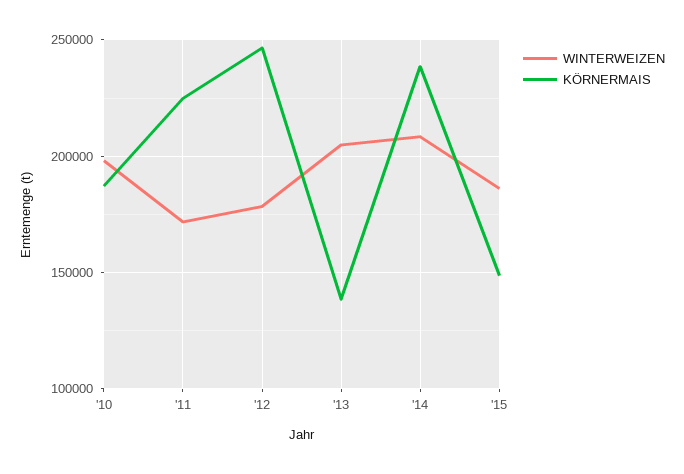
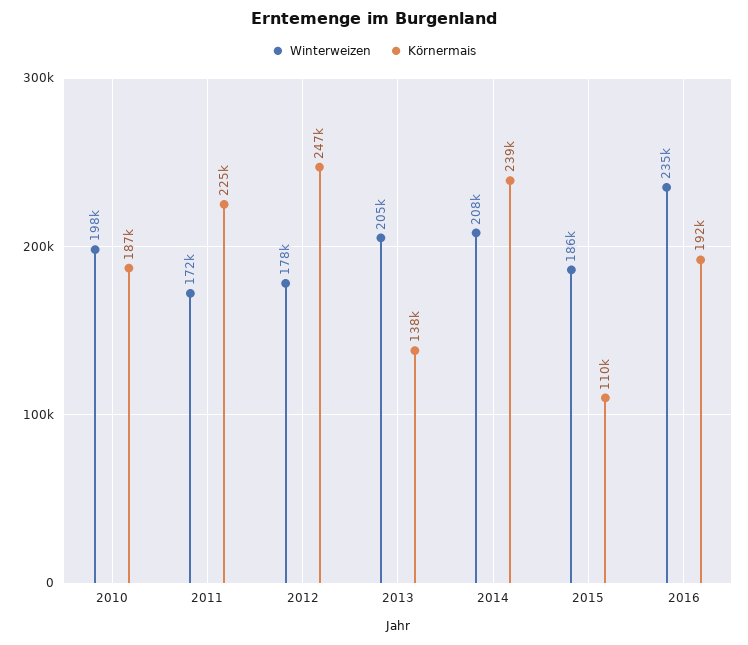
KÖRNERMAIS, '15: 150000 -> 110000
WINTERWEIZEN, 2016: none -> 235000
KÖRNERMAIS, 2016: none -> 192000

